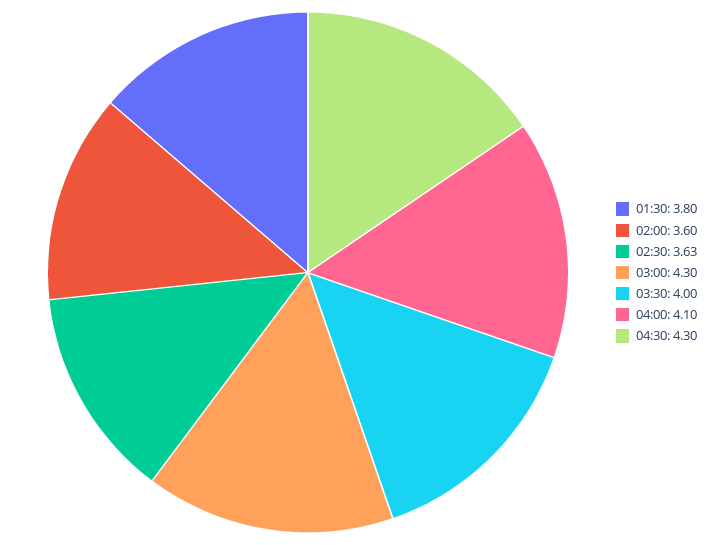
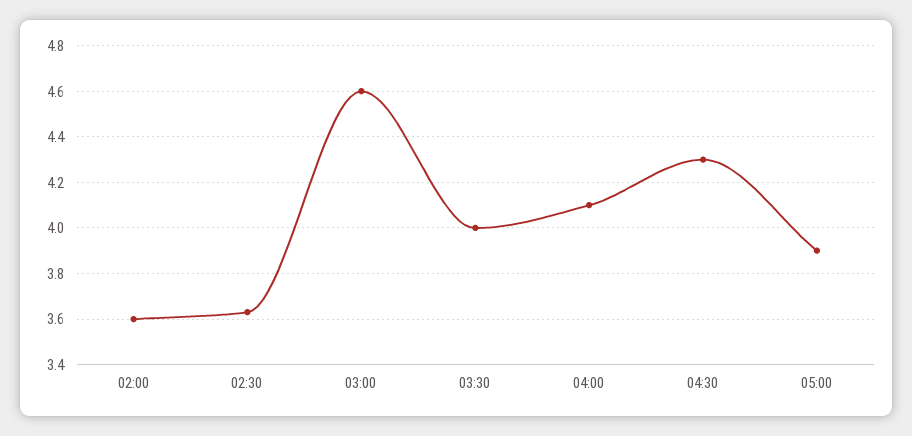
01:30: 3.8 -> none
03:00: 4.3 -> 4.6
05:00: none -> 3.9

